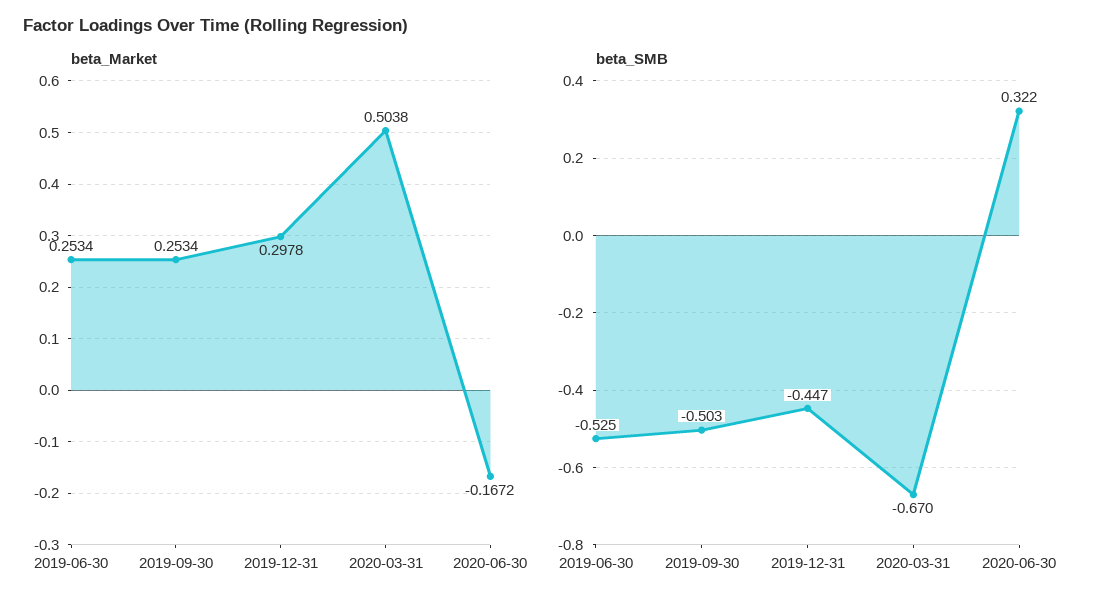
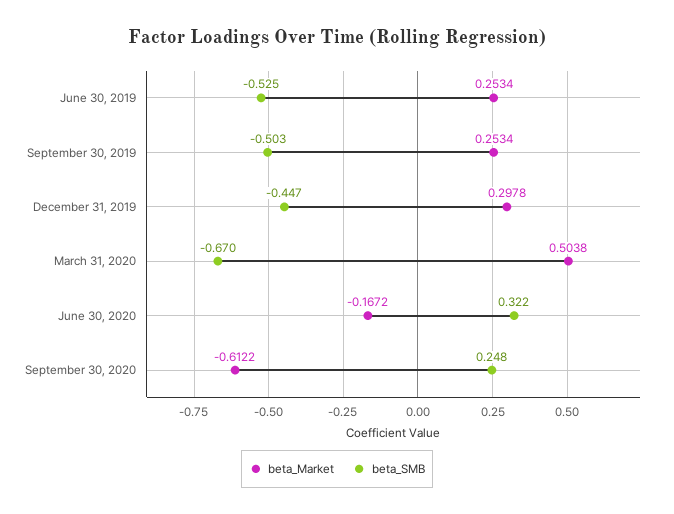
beta_Market, September 30, 2020: none -> -0.6122
beta_SMB, September 30, 2020: none -> 0.248

